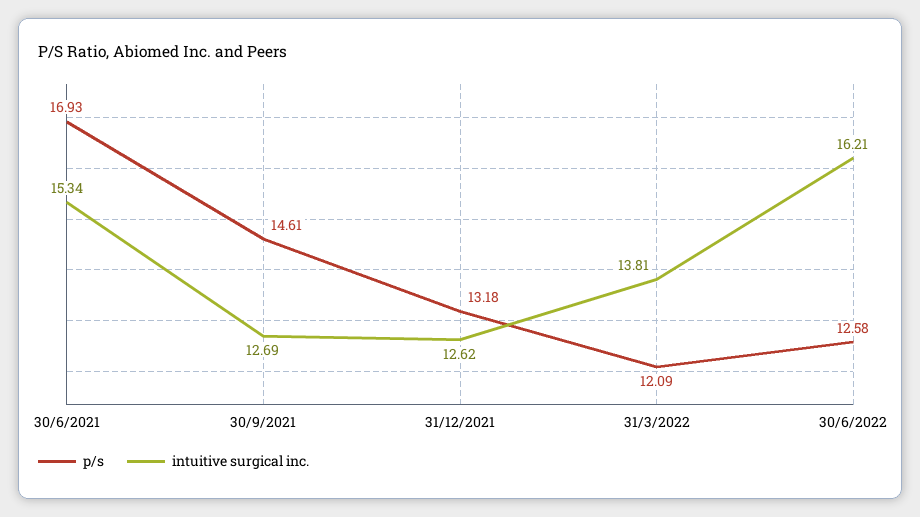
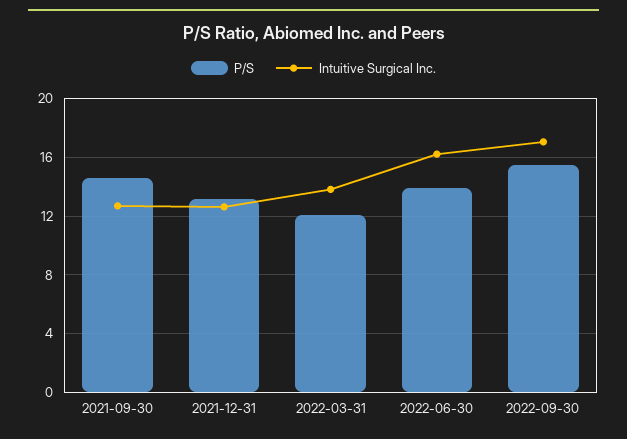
p/s, 30/6/2021: 16.93 -> none
intuitive surgical inc., 30/6/2021: 15.34 -> none
p/s, 30/6/2022: 12.58 -> 14
p/s, 2022-09-30: none -> 15.5
intuitive surgical inc., 2022-09-30: none -> 17

